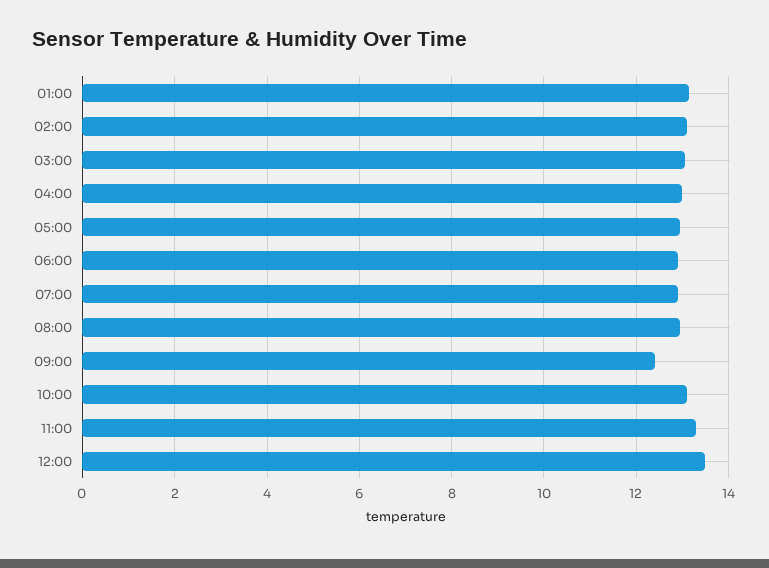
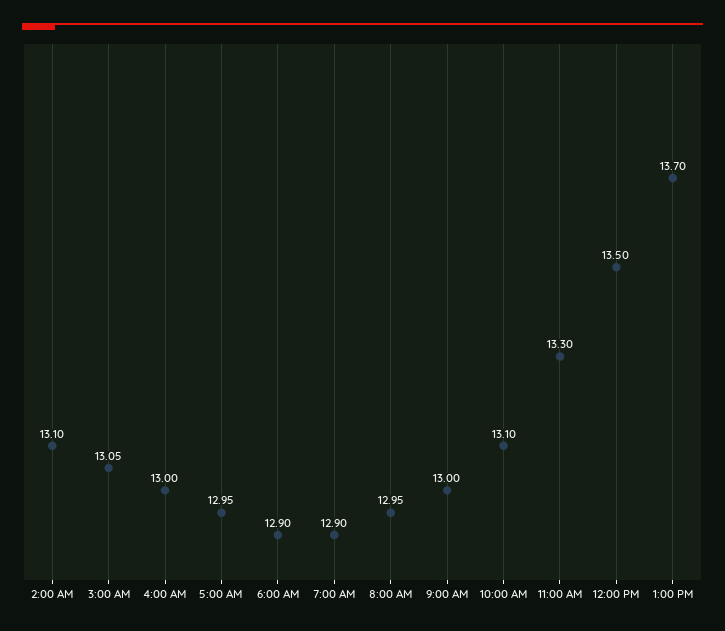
01:00: 13.2 -> none
09:00: 12.4 -> 13
1:00 PM: none -> 13.7

